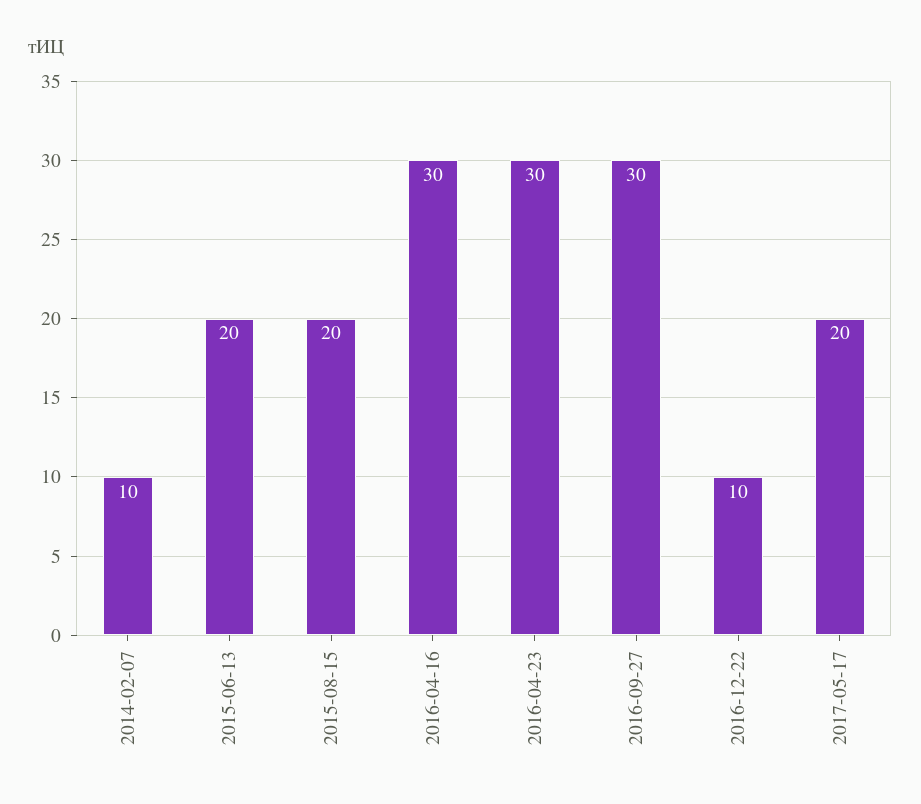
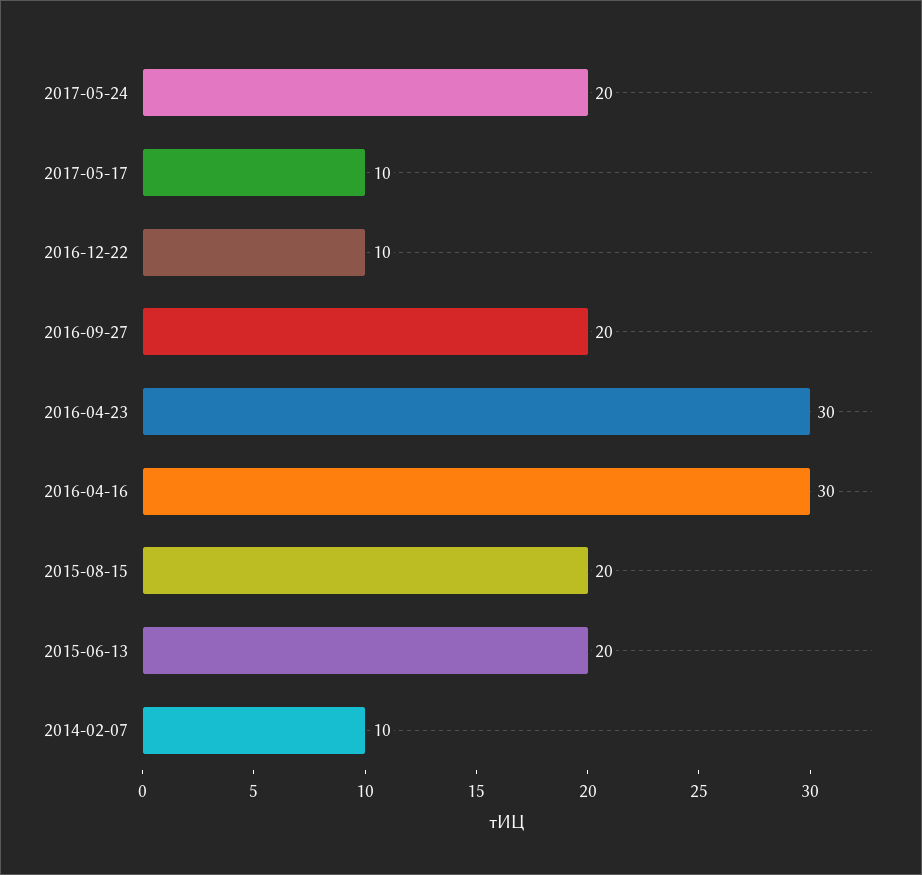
2016-09-27: 30 -> 20
2017-05-17: 20 -> 10
2017-05-24: none -> 20

